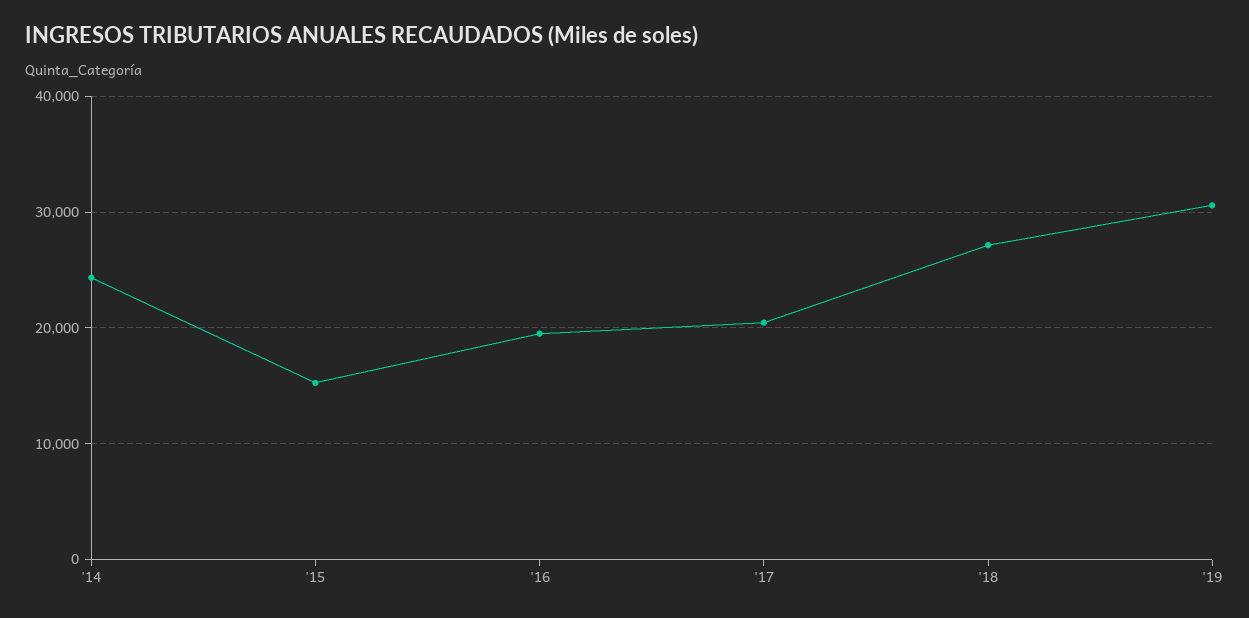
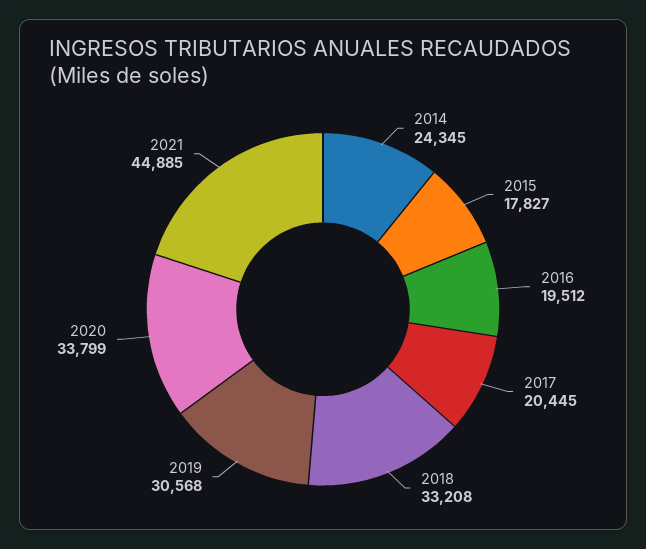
'15: 15000 -> 17827
'18: 27000 -> 33208
2020: none -> 33799
2021: none -> 44885

